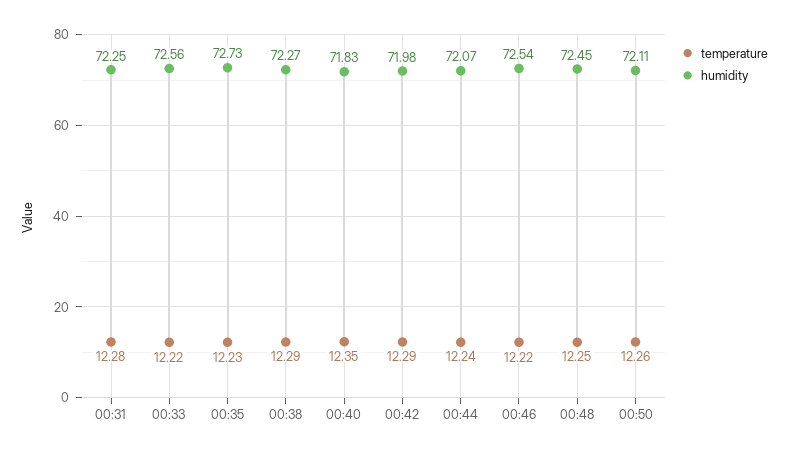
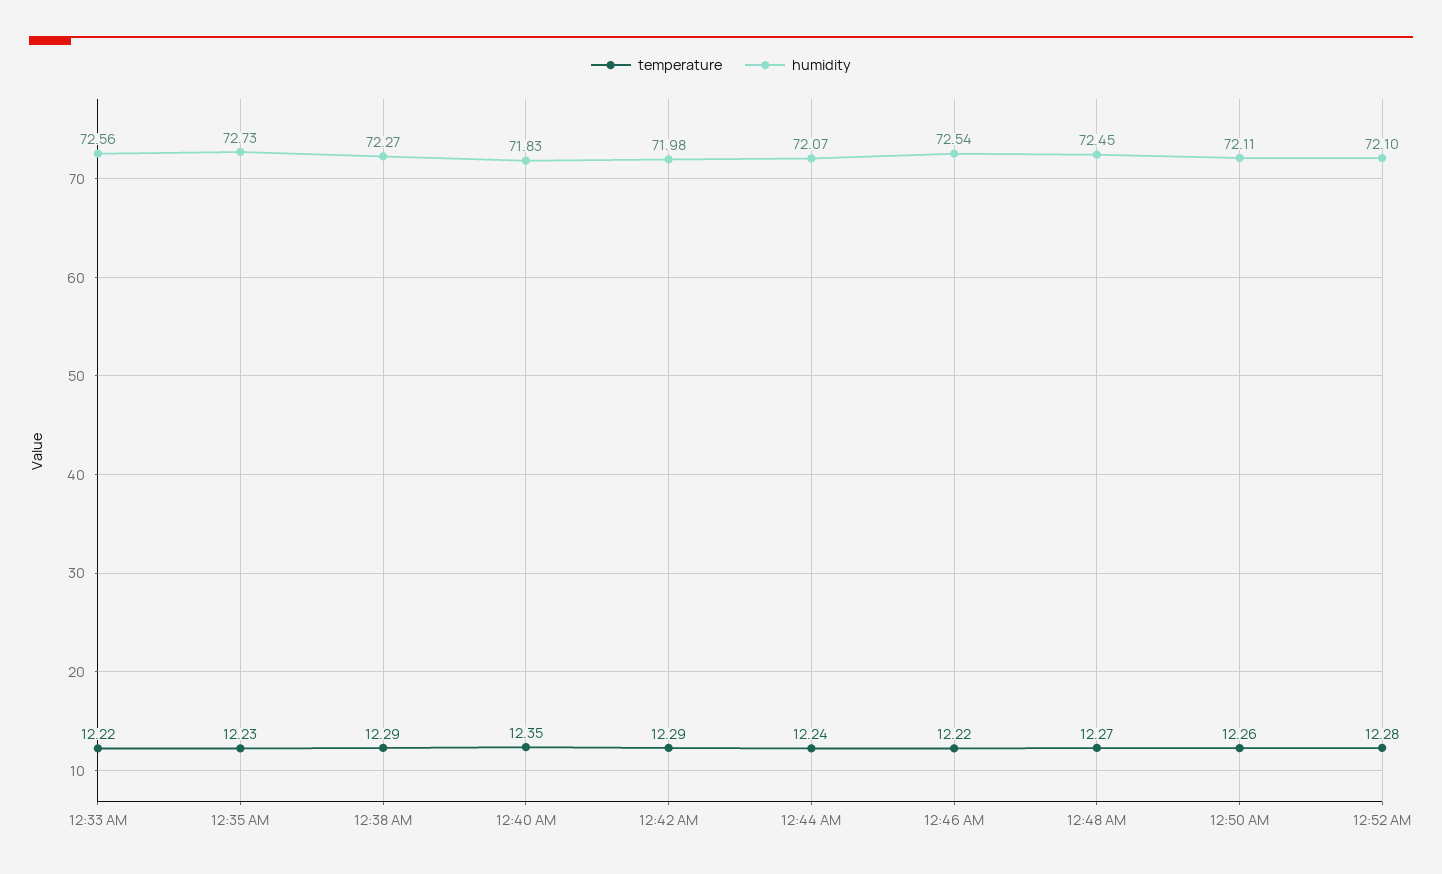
temperature, 00:31: 12.28 -> none
humidity, 00:31: 72.25 -> none
temperature, 00:48: 12.25 -> 12.27
temperature, 12:52 AM: none -> 12.28
humidity, 12:52 AM: none -> 72.1

